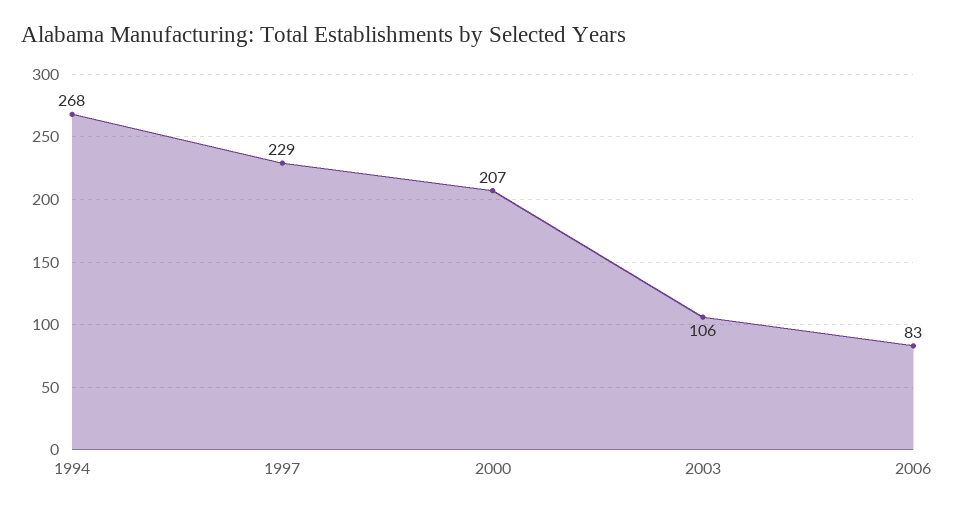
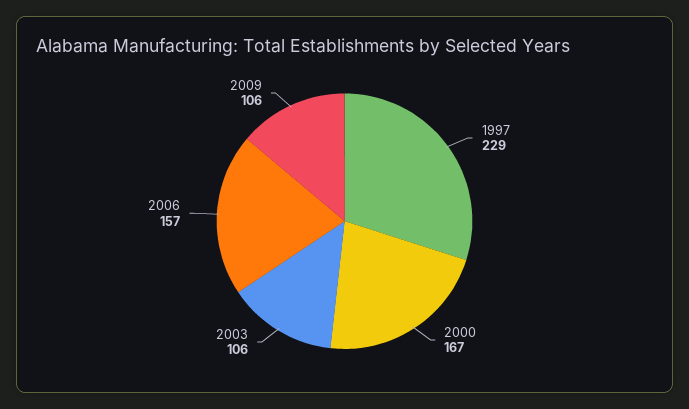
1994: 268 -> none
2000: 207 -> 167
2006: 83 -> 157
2009: none -> 106

